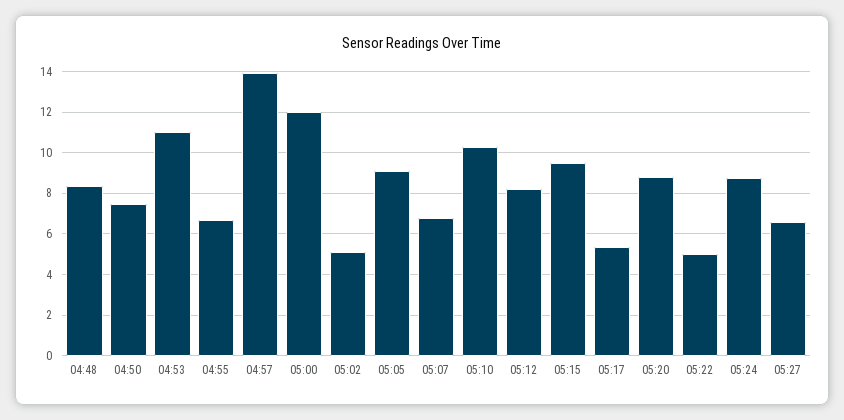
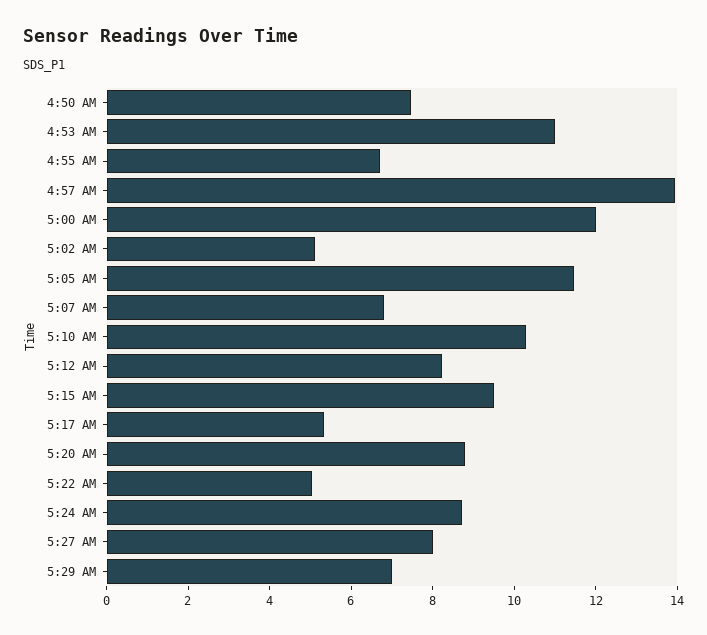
04:48: 8.5 -> none
05:05: 9 -> 11.5
05:27: 6.5 -> 8
5:29 AM: none -> 7

